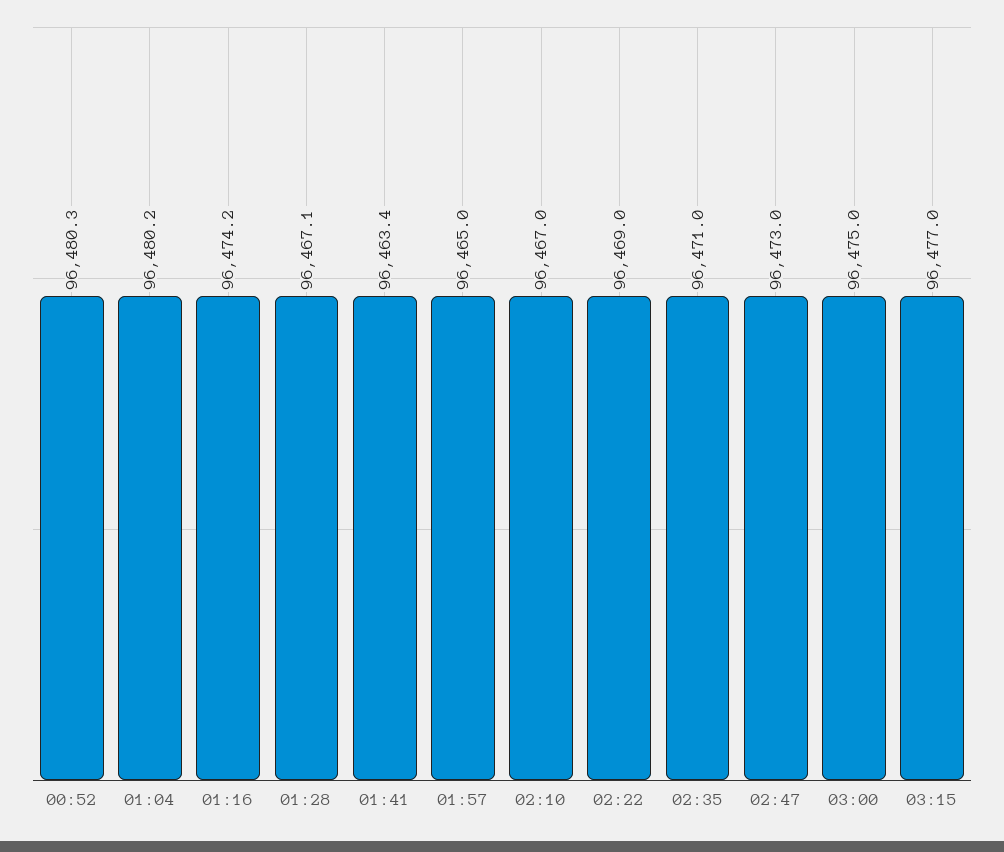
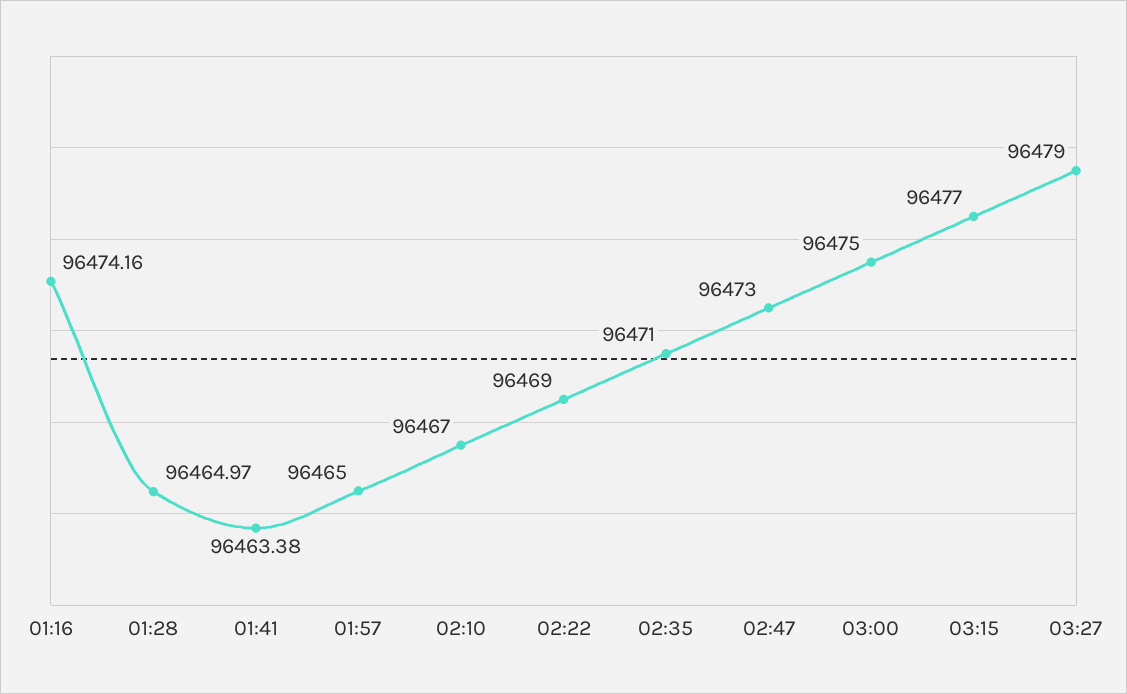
00:52: 96480.3 -> none
01:04: 96480.2 -> none
01:28: 96467.1 -> 96464.97
03:27: none -> 96479

